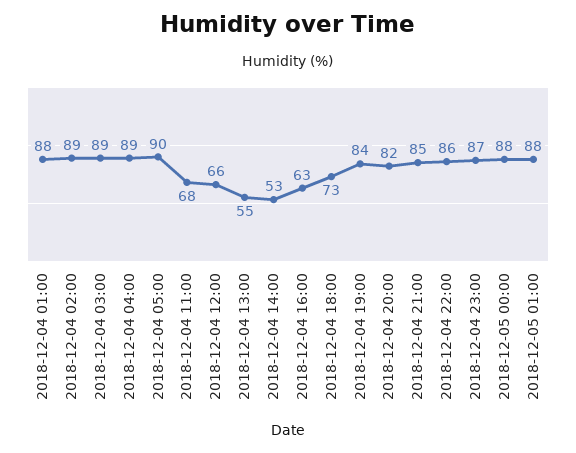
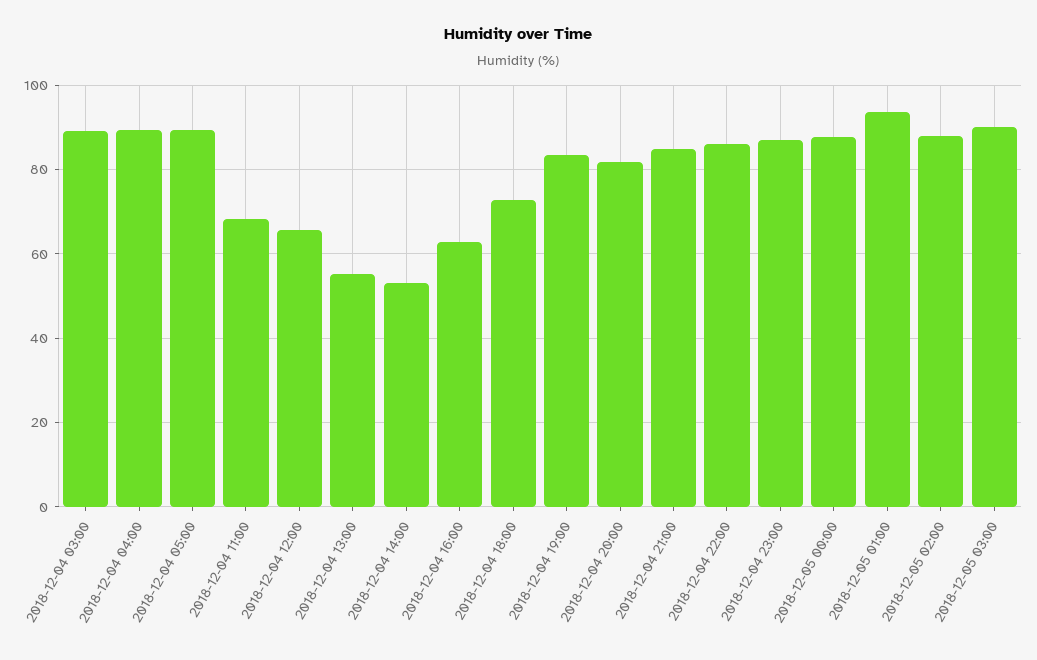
2018-12-04 01:00: 88 -> none
2018-12-04 02:00: 89 -> none
2018-12-05 01:00: 88 -> 94
2018-12-05 02:00: none -> 88
2018-12-05 03:00: none -> 90

